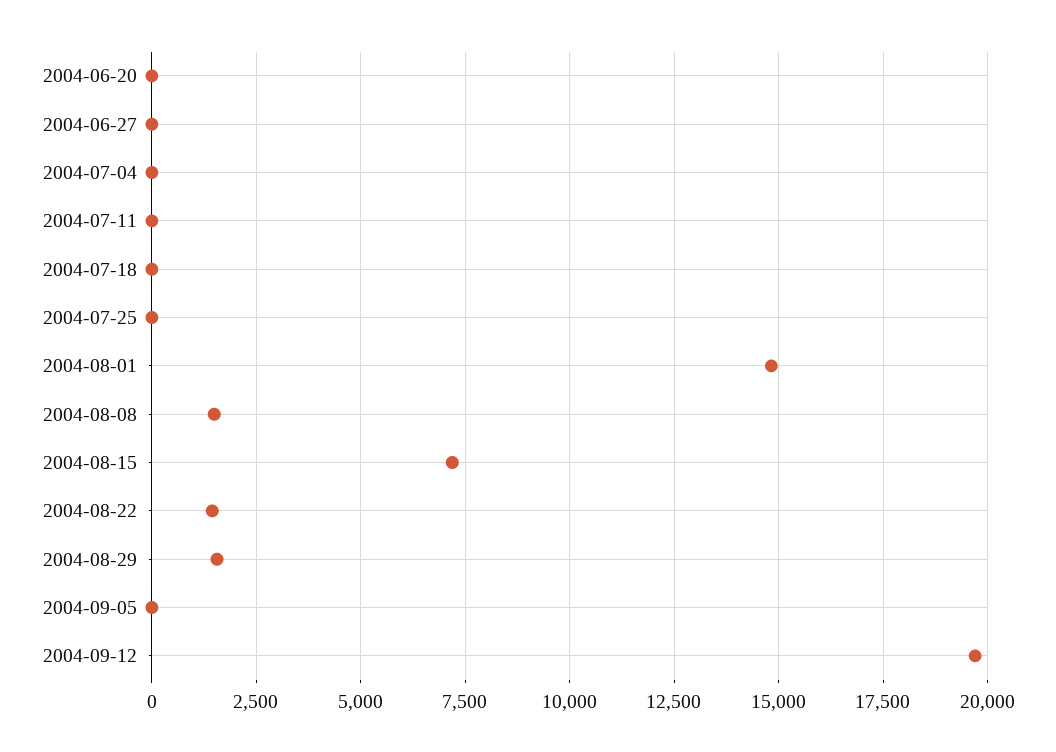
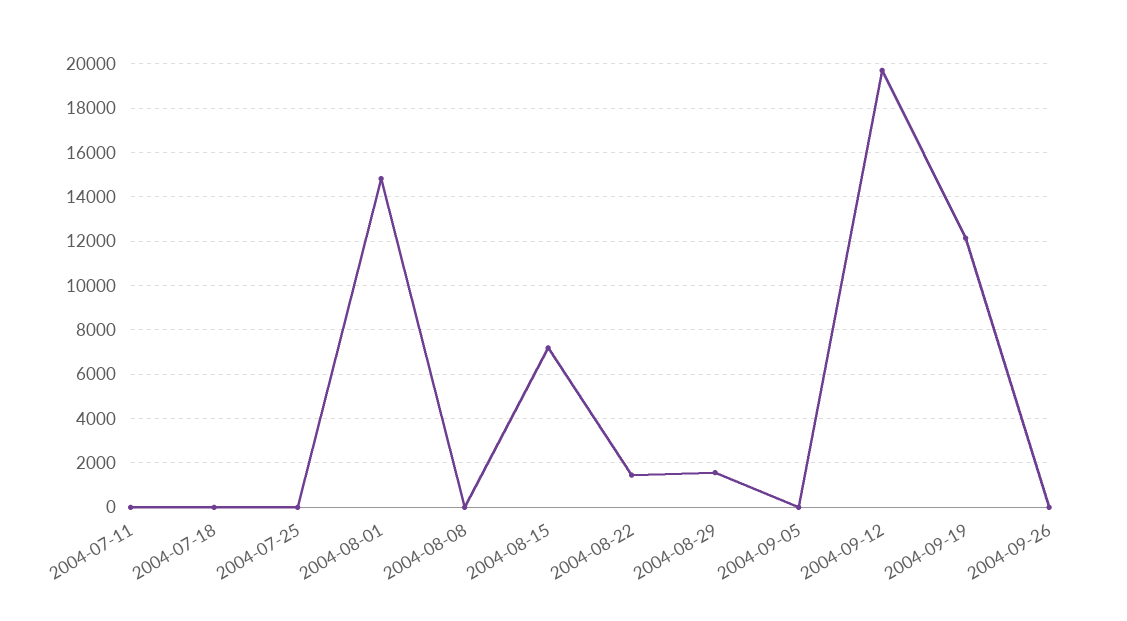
2004-06-20: 0 -> none
2004-06-27: 0 -> none
2004-07-04: 0 -> none
2004-08-08: 1500 -> 0
2004-09-19: none -> 12000
2004-09-26: none -> 0

